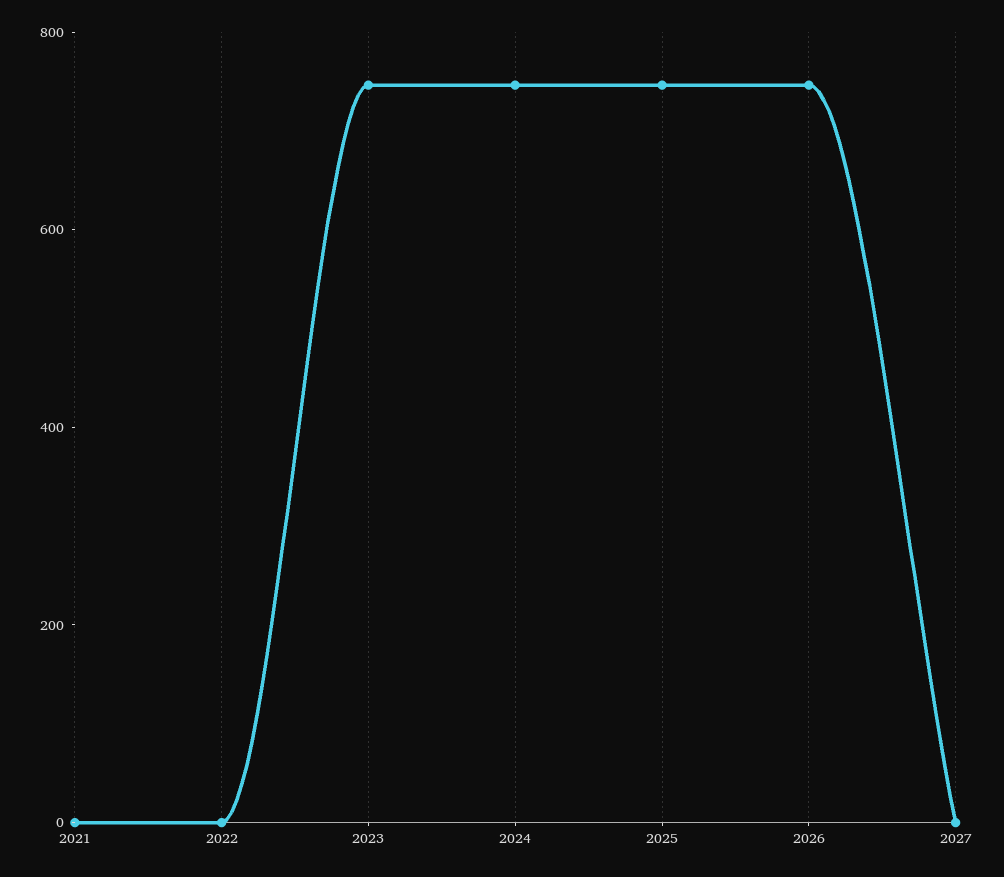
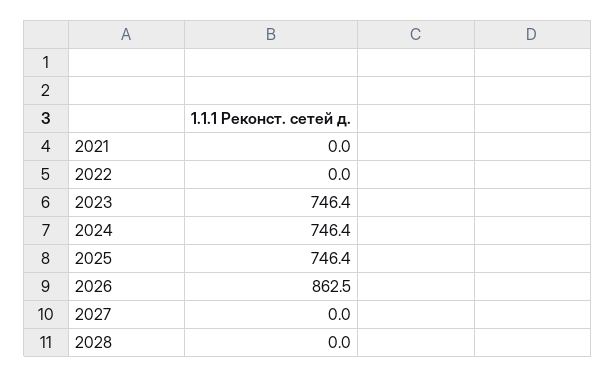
2026: 750 -> 862.5
2028: none -> 0

